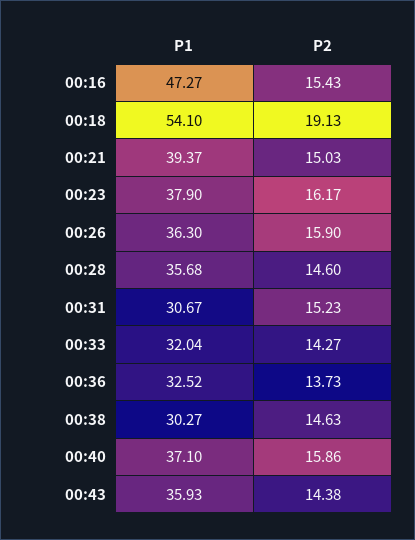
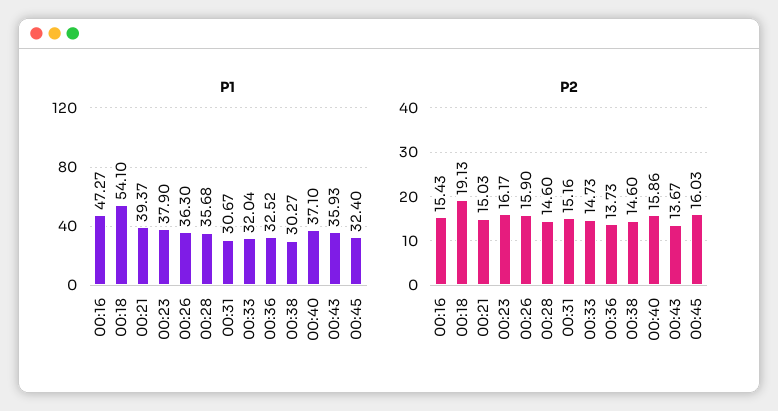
P2, 00:31: 15.23 -> 15.16
P2, 00:33: 14.27 -> 14.73
P2, 00:38: 14.63 -> 14.6
P2, 00:43: 14.38 -> 13.67
P1, 00:45: none -> 32.4
P2, 00:45: none -> 16.03

